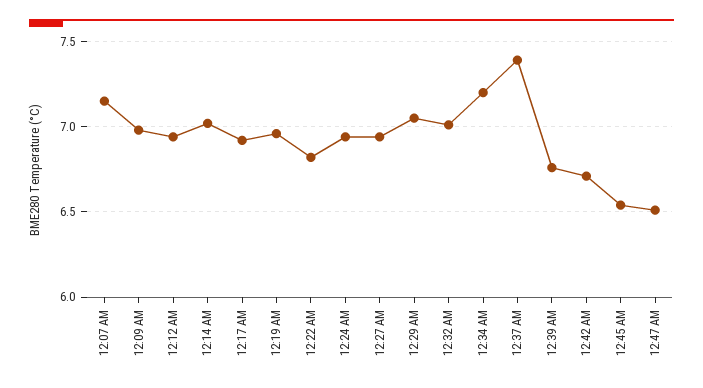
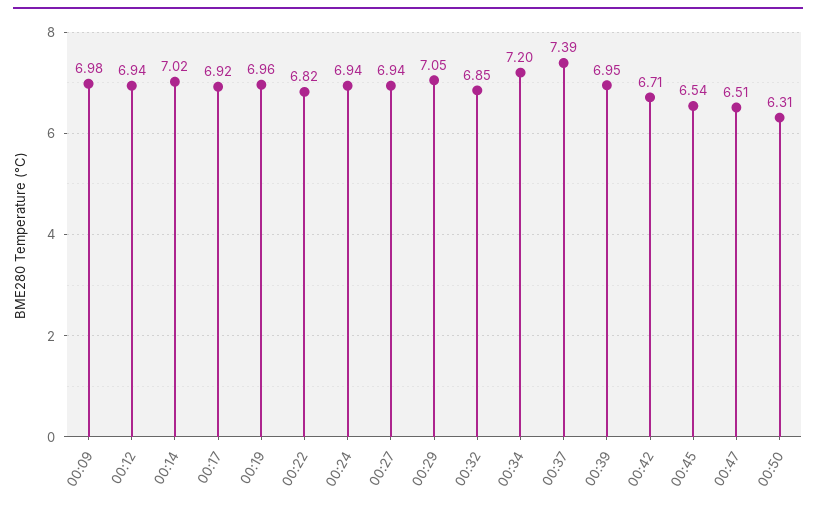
12:07 AM: 7.15 -> none
12:32 AM: 7 -> 6.85
12:39 AM: 6.75 -> 6.95
00:50: none -> 6.31

